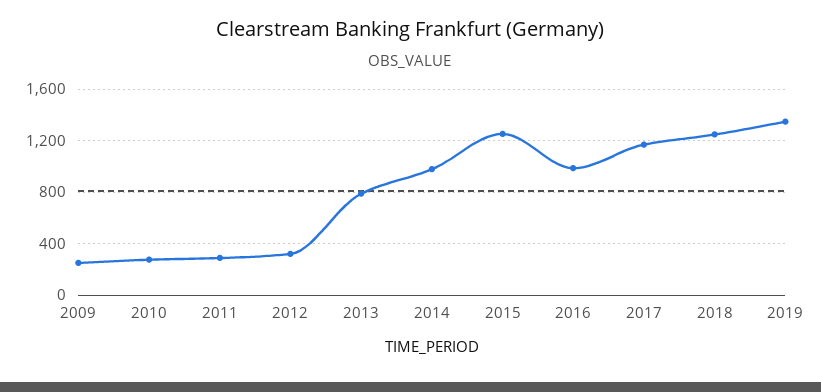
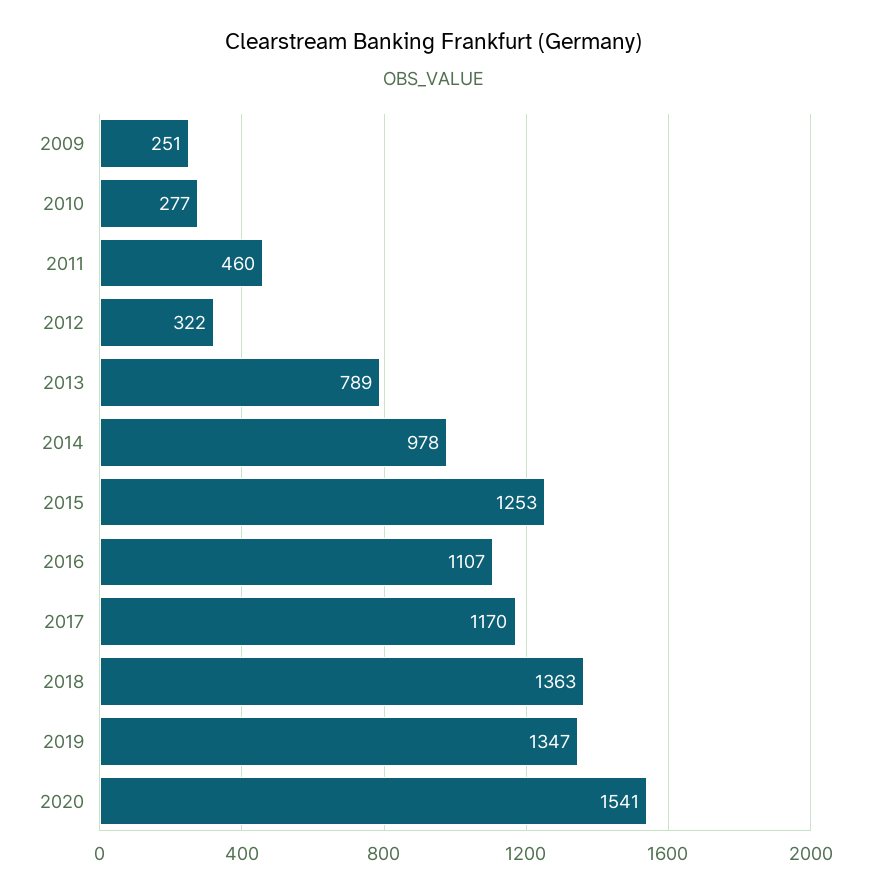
2011: 300 -> 460
2016: 1000 -> 1107
2018: 1250 -> 1363
2020: none -> 1541

